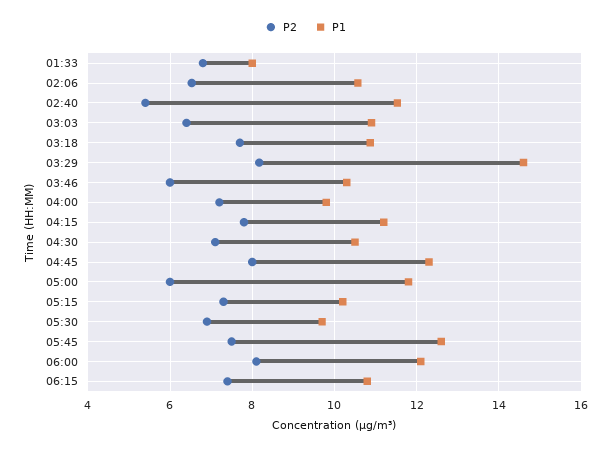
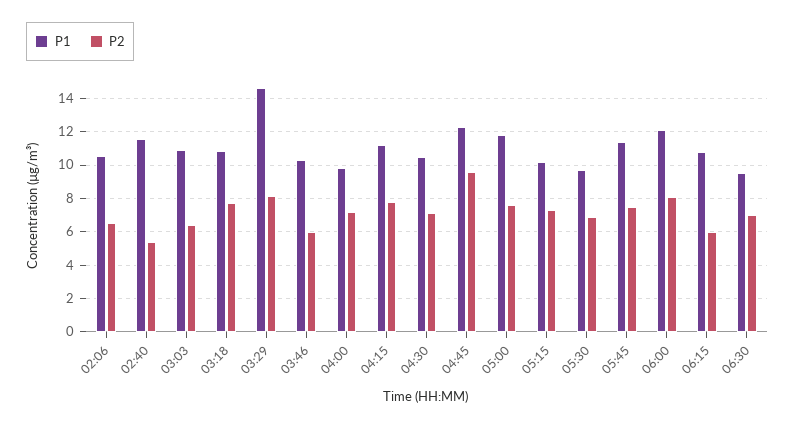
P2, 01:33: 6.8 -> none
P1, 01:33: 8 -> none
P2, 04:45: 8 -> 9.5
P2, 05:00: 6 -> 7.5
P1, 05:45: 12.6 -> 11.5
P2, 06:15: 7.4 -> 6
P1, 06:30: none -> 9.5
P2, 06:30: none -> 7

